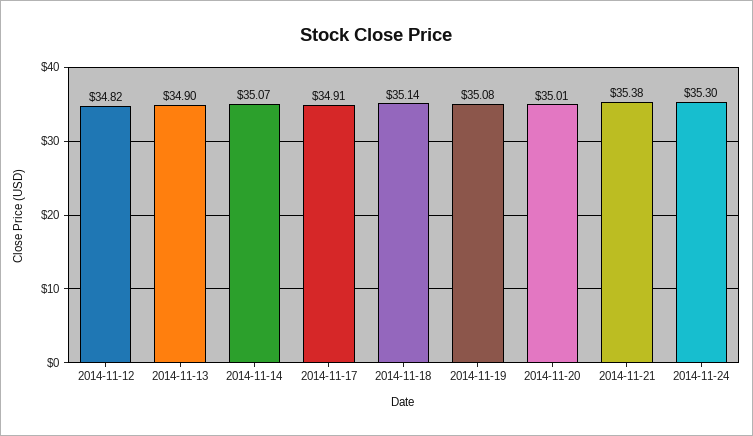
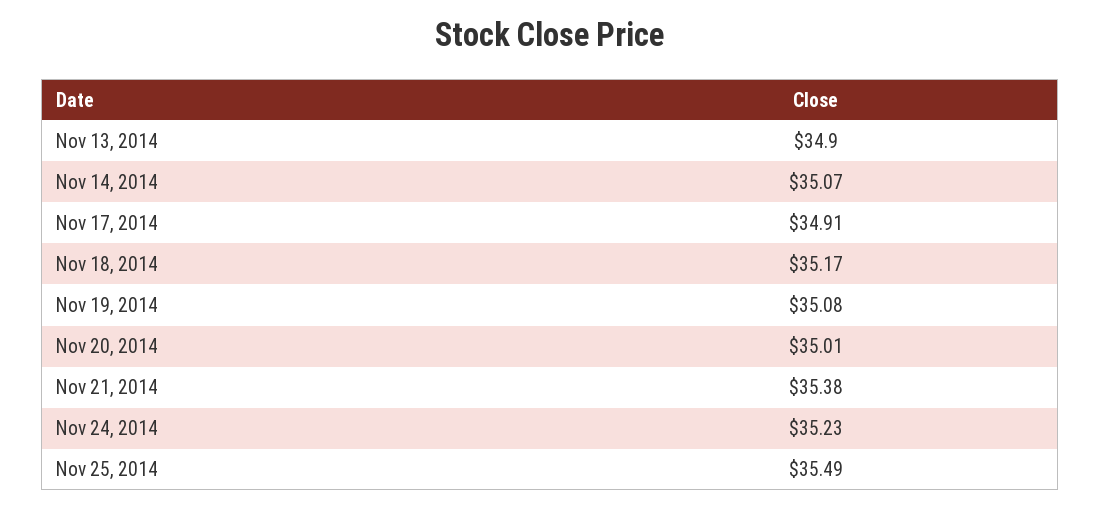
2014-11-12: 34.82 -> none
2014-11-18: 35.14 -> 35.17
2014-11-24: 35.3 -> 35.23
Nov 25, 2014: none -> 35.49

